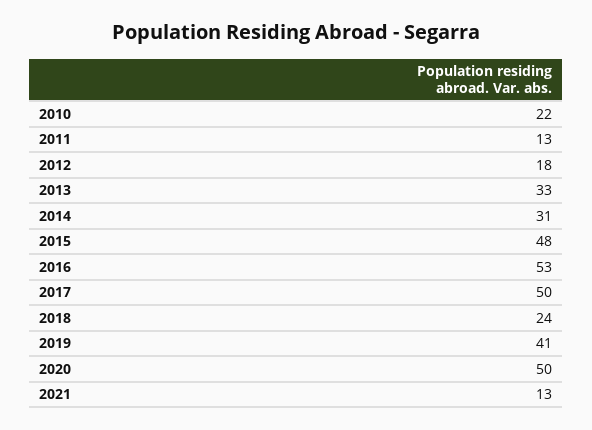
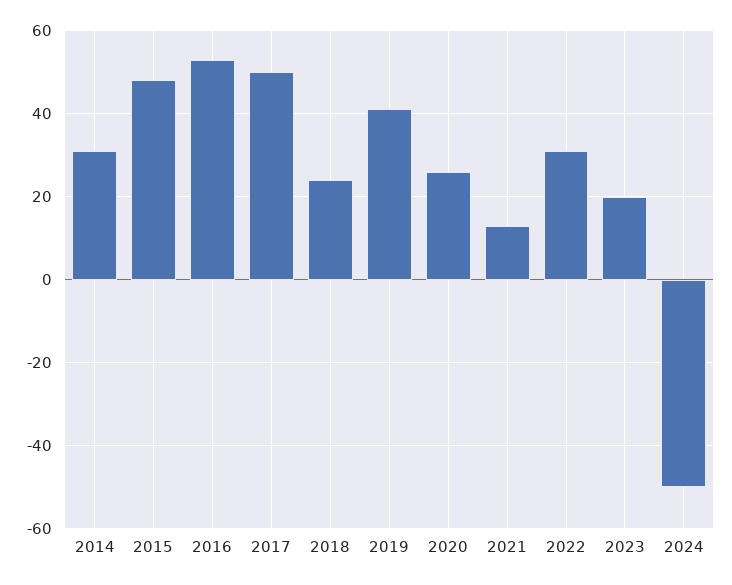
2010: 22 -> none
2011: 13 -> none
2012: 18 -> none
2013: 33 -> none
2020: 50 -> 25
2022: none -> 30
2023: none -> 20
2024: none -> -50

